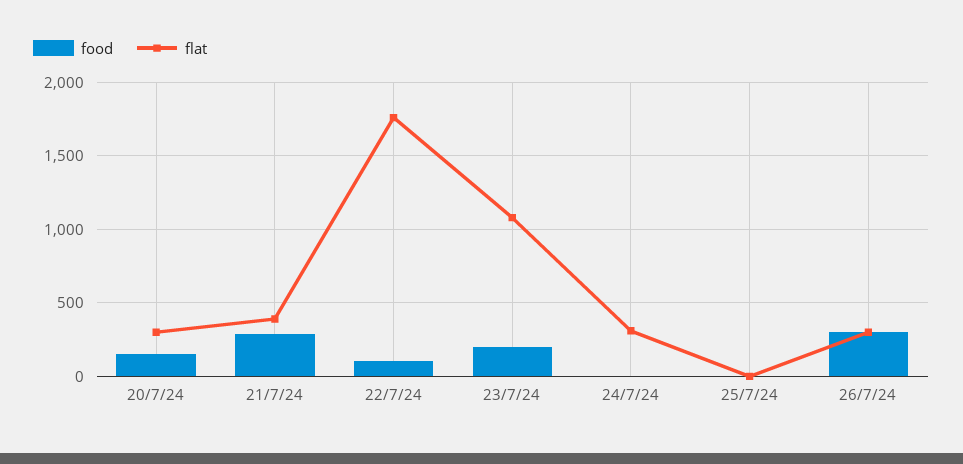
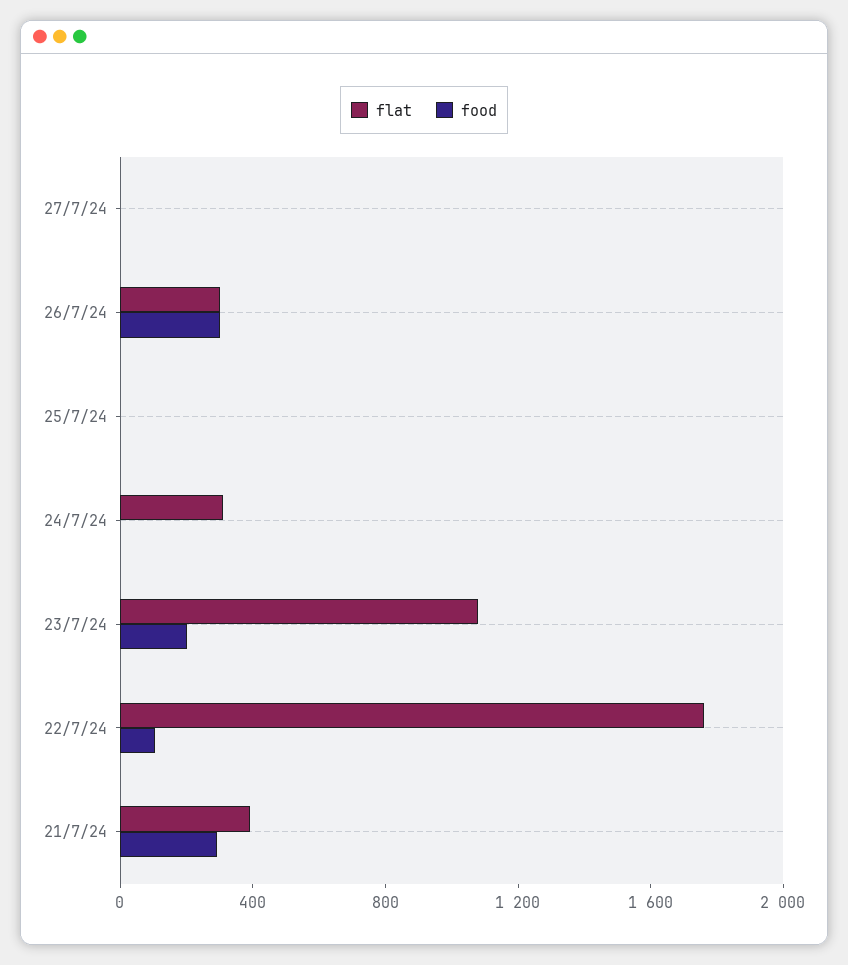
food, 20/7/24: 150 -> none
flat, 20/7/24: 300 -> none
flat, 27/7/24: none -> 0
food, 27/7/24: none -> 0

